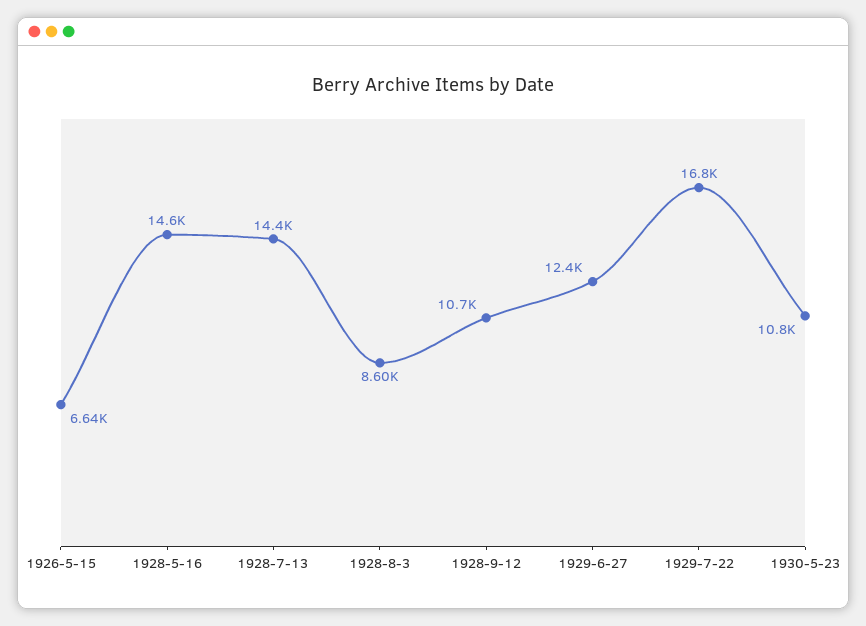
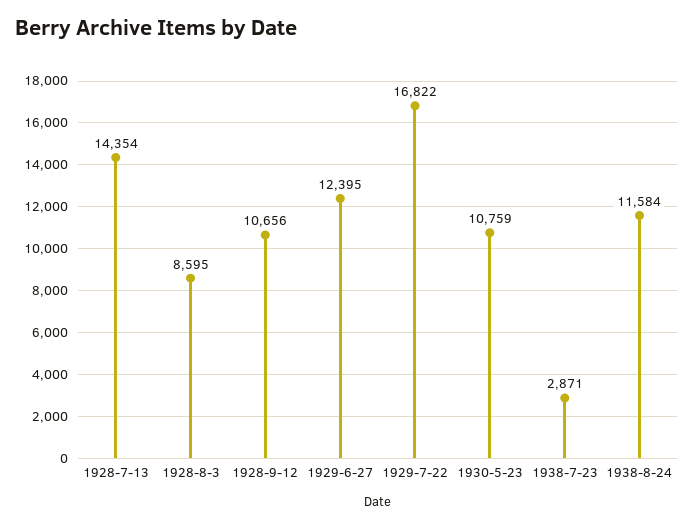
1926-5-15: 6640 -> none
1928-5-16: 14600 -> none
1938-7-23: none -> 2871
1938-8-24: none -> 11584

